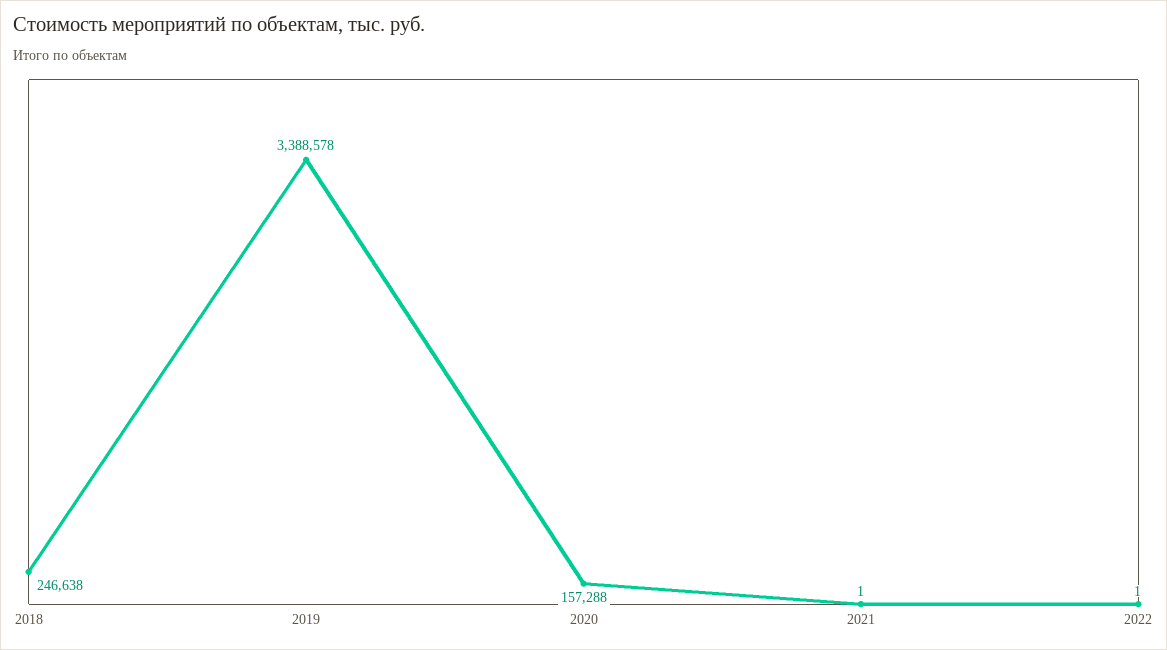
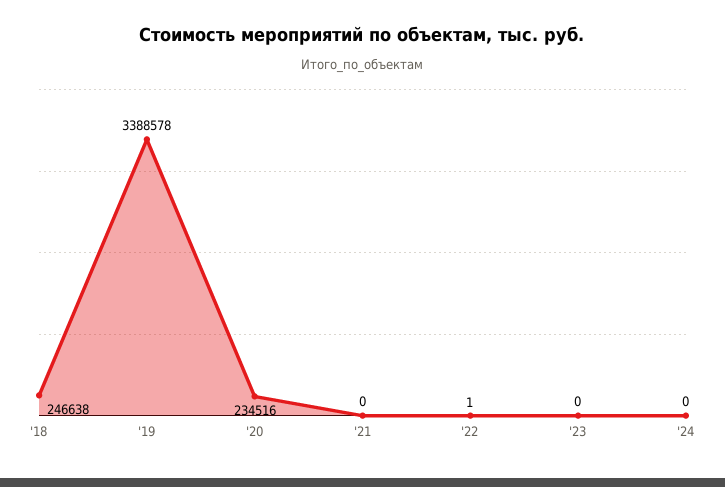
2020: 157288 -> 234516
2021: 1 -> 0
'23: none -> 0
'24: none -> 0

